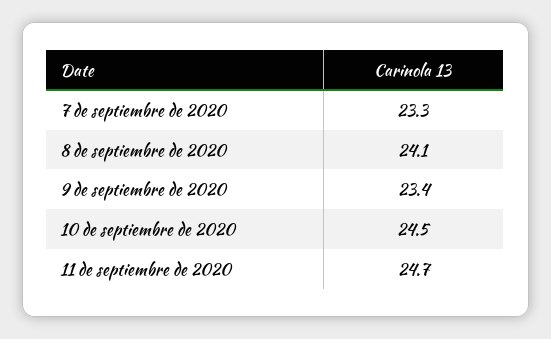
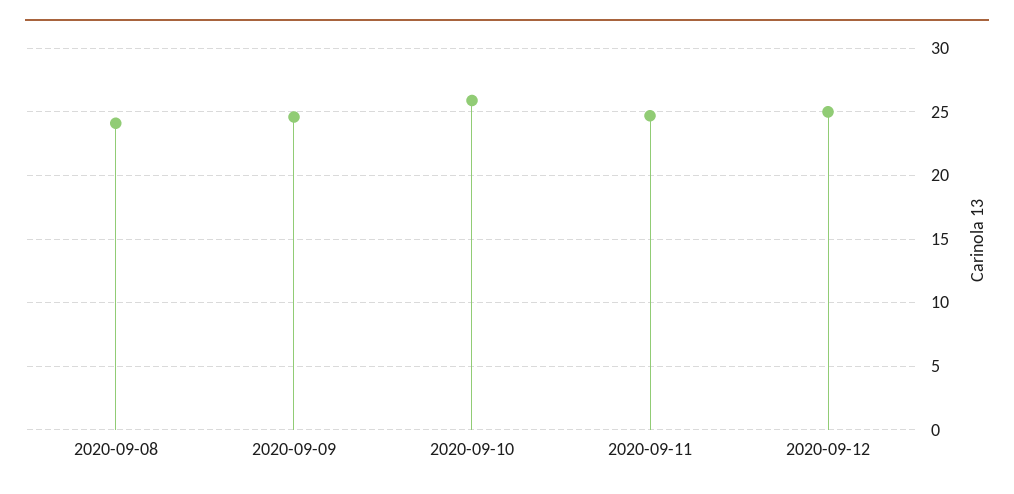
7 de septiembre de 2020: 23.3 -> none
9 de septiembre de 2020: 23.4 -> 24.5
10 de septiembre de 2020: 24.5 -> 26
2020-09-12: none -> 25

